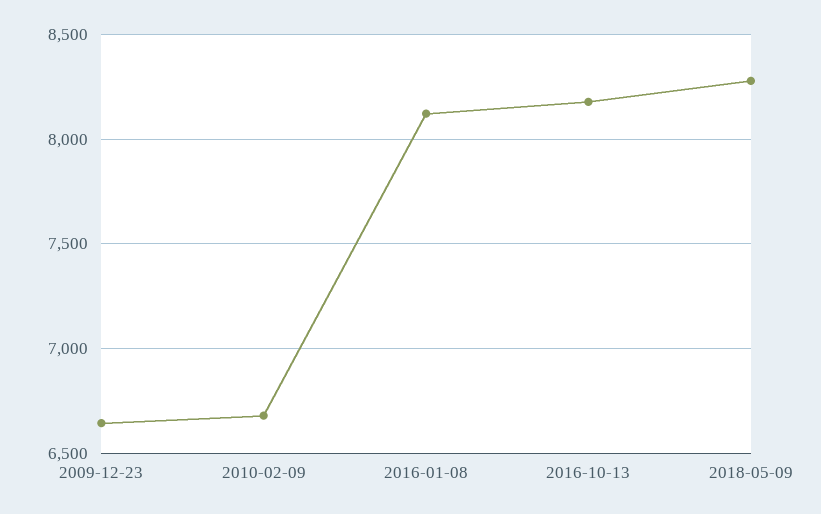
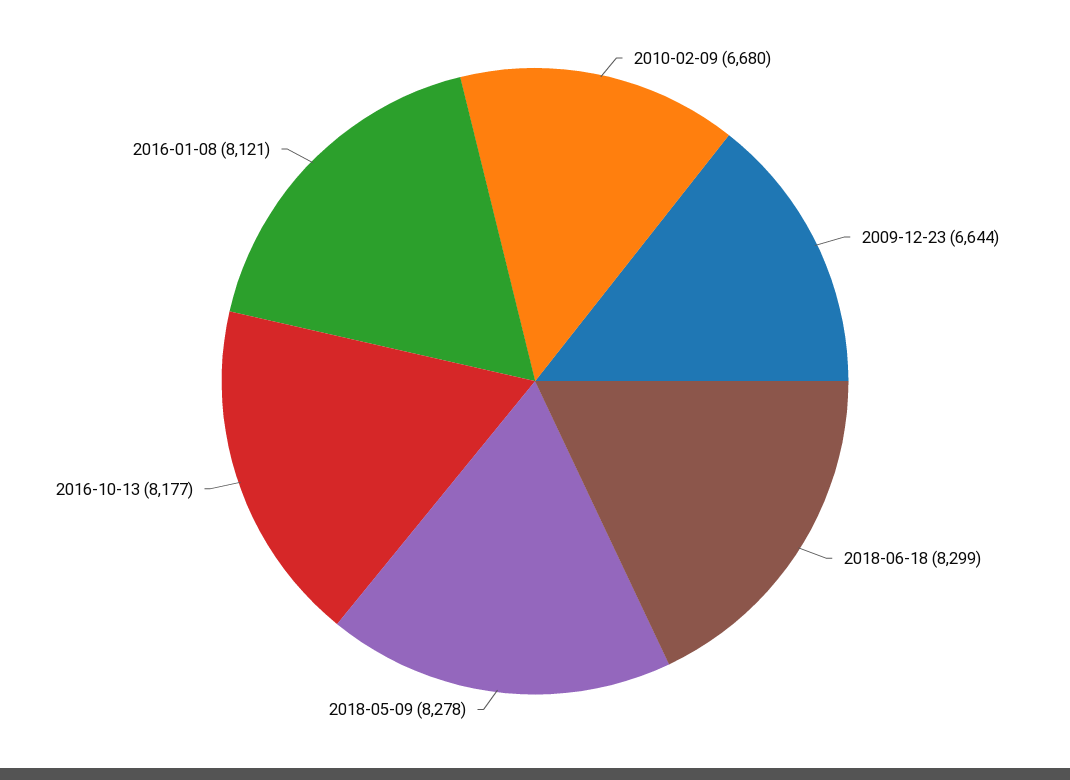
2018-06-18: none -> 8299

